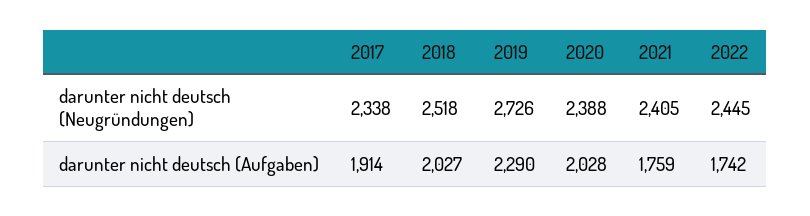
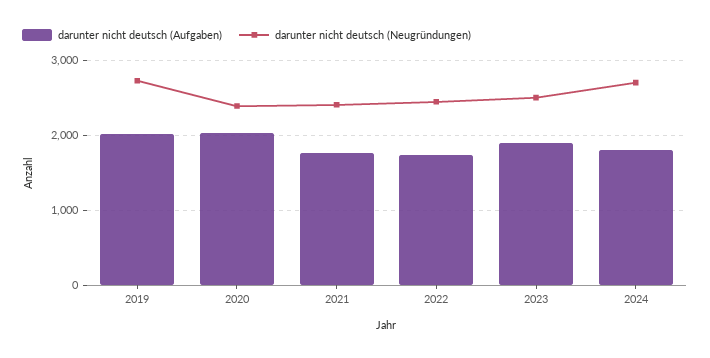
darunter nicht deutsch (Neugründungen), 2017: 2338 -> none
darunter nicht deutsch (Neugründungen), 2018: 2518 -> none
darunter nicht deutsch (Aufgaben), 2017: 1914 -> none
darunter nicht deutsch (Aufgaben), 2018: 2027 -> none
darunter nicht deutsch (Aufgaben), 2019: 2290 -> 2000
darunter nicht deutsch (Aufgaben), 2023: none -> 1900
darunter nicht deutsch (Neugründungen), 2023: none -> 2500
darunter nicht deutsch (Aufgaben), 2024: none -> 1800
darunter nicht deutsch (Neugründungen), 2024: none -> 2700

